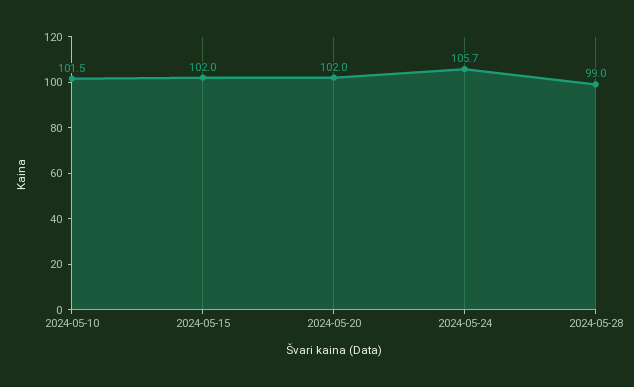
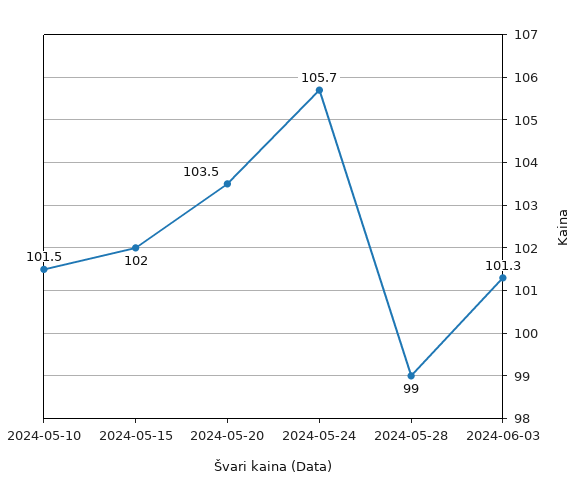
2024-05-20: 102 -> 103.5
2024-06-03: none -> 101.3

